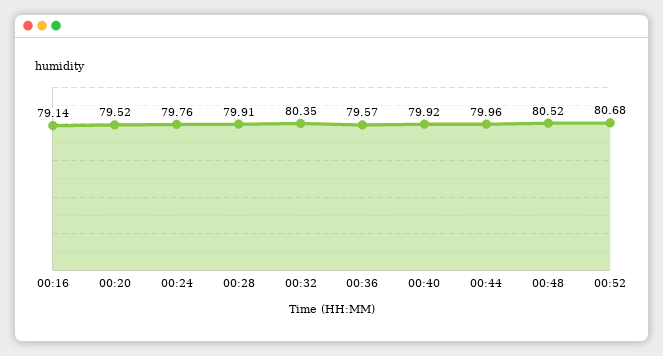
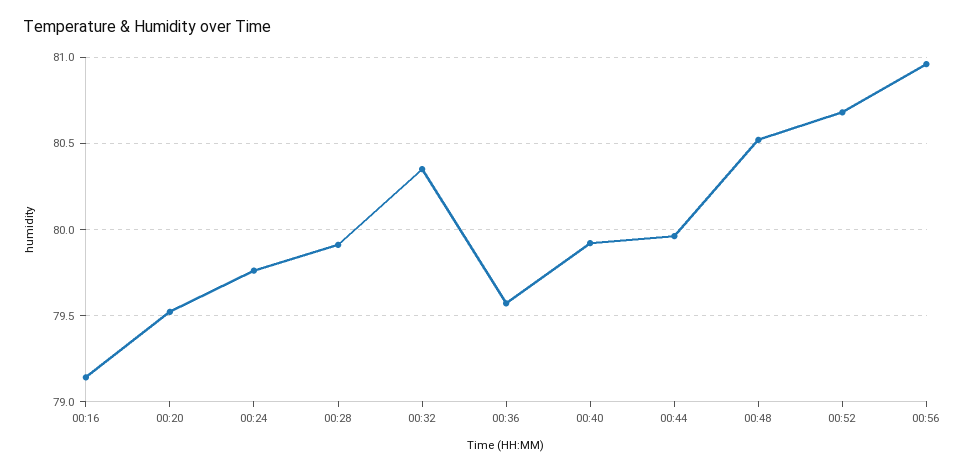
00:56: none -> 80.95

